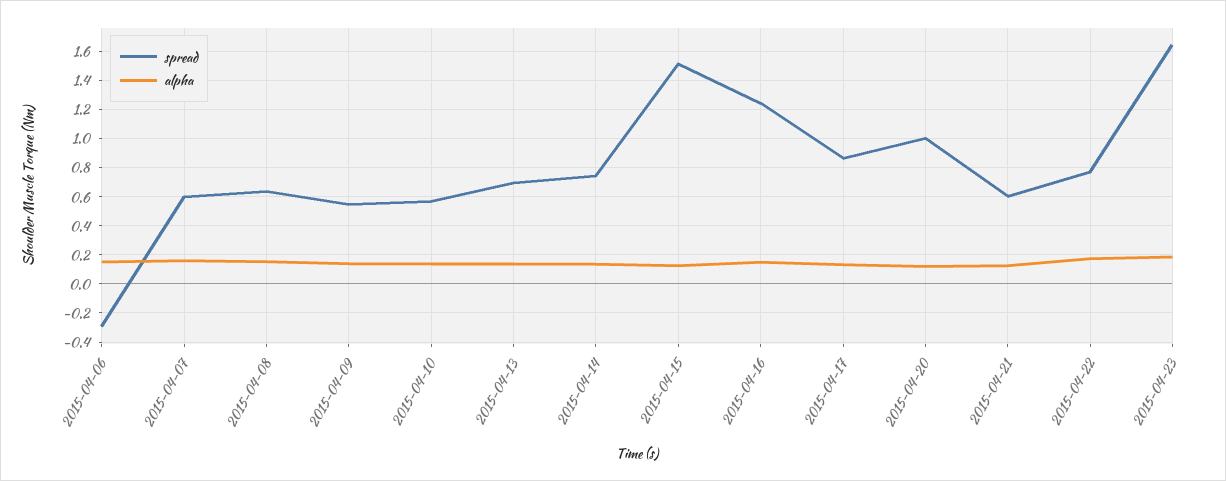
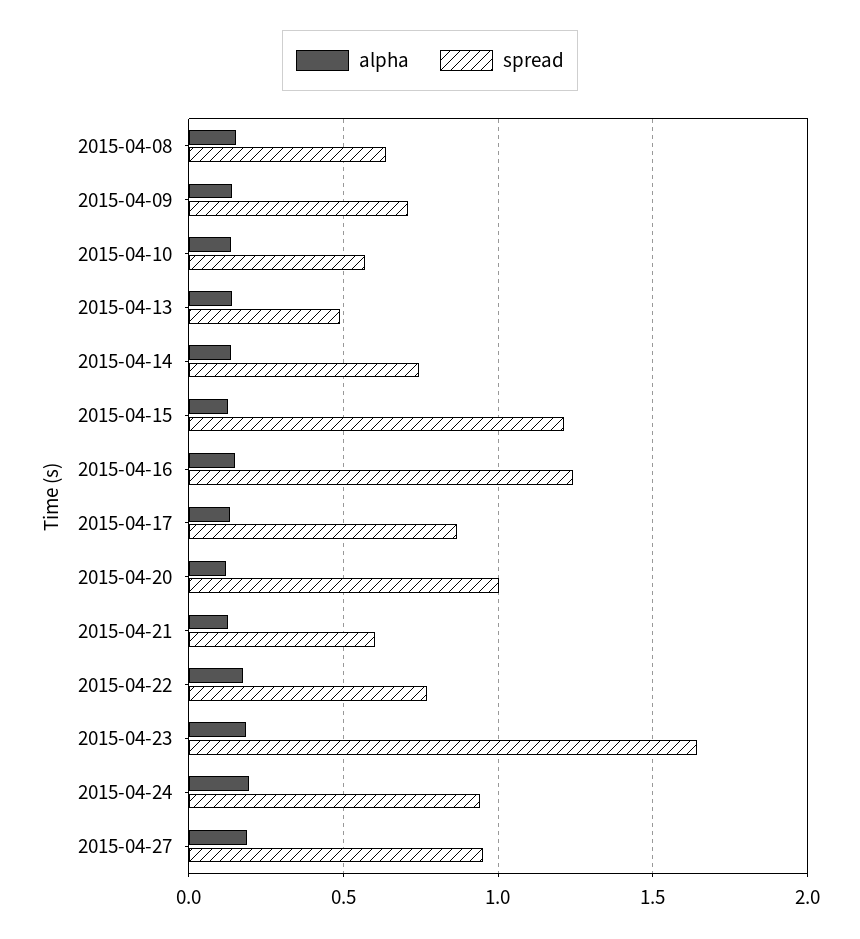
spread, 2015-04-06: -0.3 -> none
alpha, 2015-04-06: 0.15 -> none
spread, 2015-04-07: 0.6 -> none
alpha, 2015-04-07: 0.15 -> none
spread, 2015-04-09: 0.55 -> 0.7
spread, 2015-04-13: 0.7 -> 0.5
spread, 2015-04-15: 1.5 -> 1.2
alpha, 2015-04-24: none -> 0.2
spread, 2015-04-24: none -> 0.95
alpha, 2015-04-27: none -> 0.2
spread, 2015-04-27: none -> 0.95

